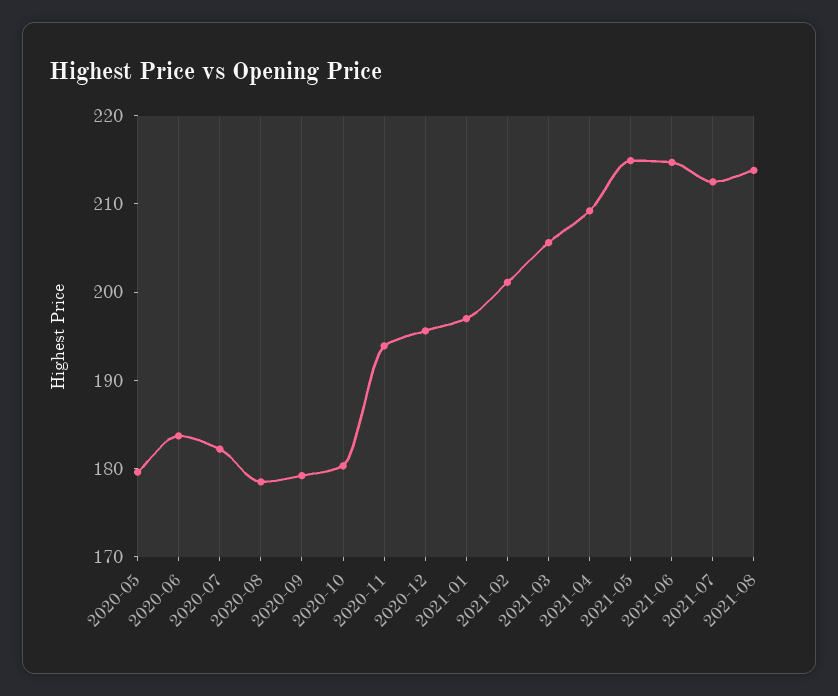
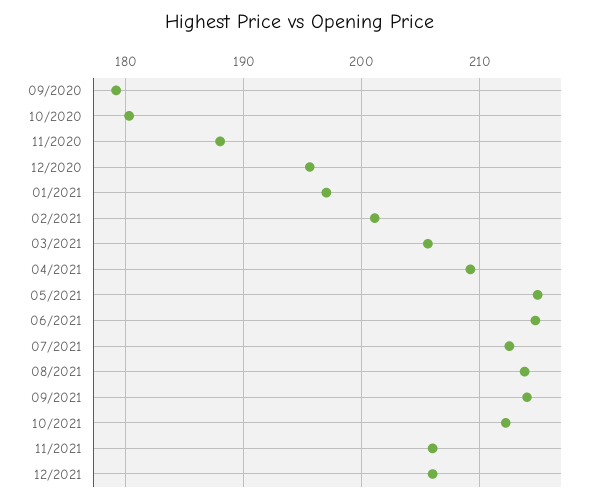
2020-05: 180 -> none
2020-06: 184 -> none
2020-07: 182 -> none
2020-08: 178 -> none
2020-11: 194 -> 188
09/2021: none -> 214
10/2021: none -> 212
11/2021: none -> 206
12/2021: none -> 206

